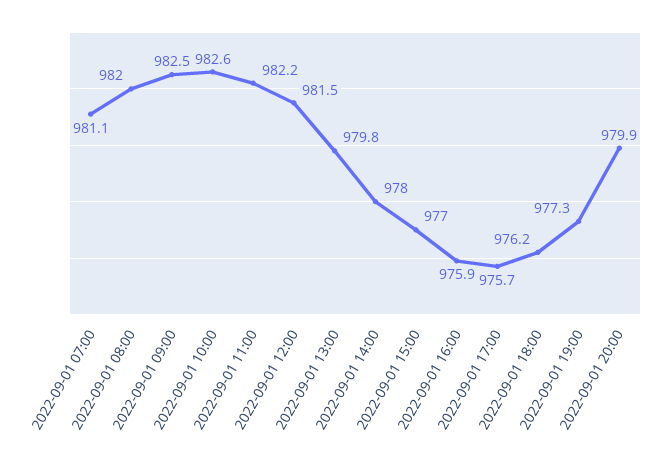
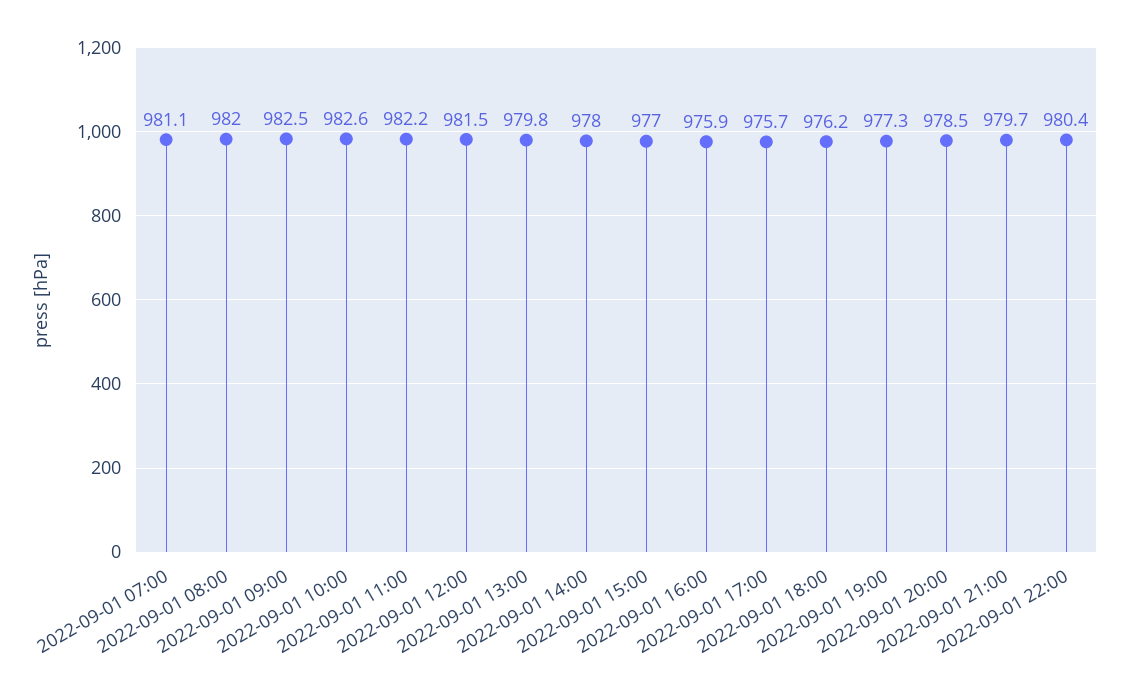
2022-09-01 20:00: 979.9 -> 978.5
2022-09-01 21:00: none -> 979.7
2022-09-01 22:00: none -> 980.4

